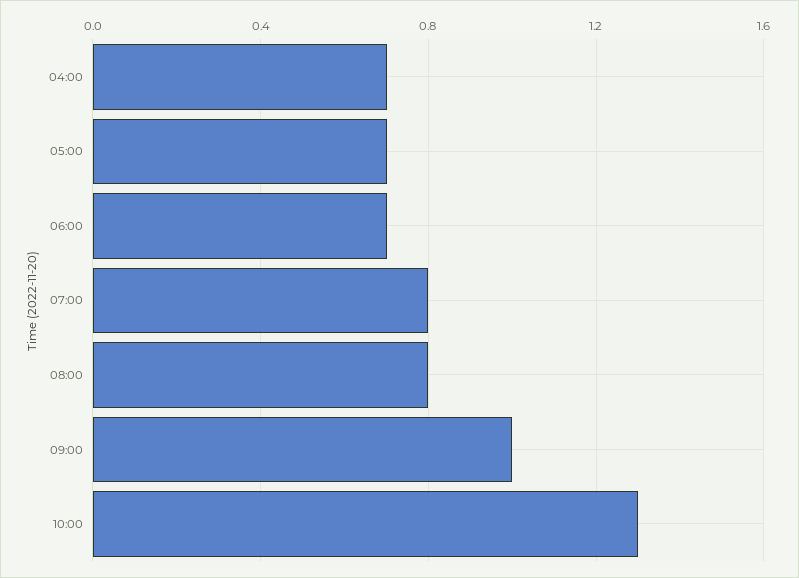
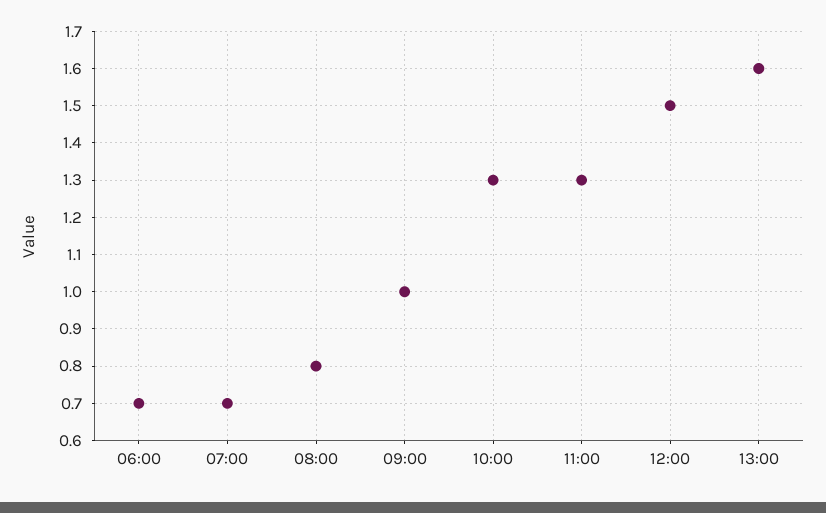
04:00: 0.7 -> none
05:00: 0.7 -> none
07:00: 0.8 -> 0.7
11:00: none -> 1.3
12:00: none -> 1.5
13:00: none -> 1.6

